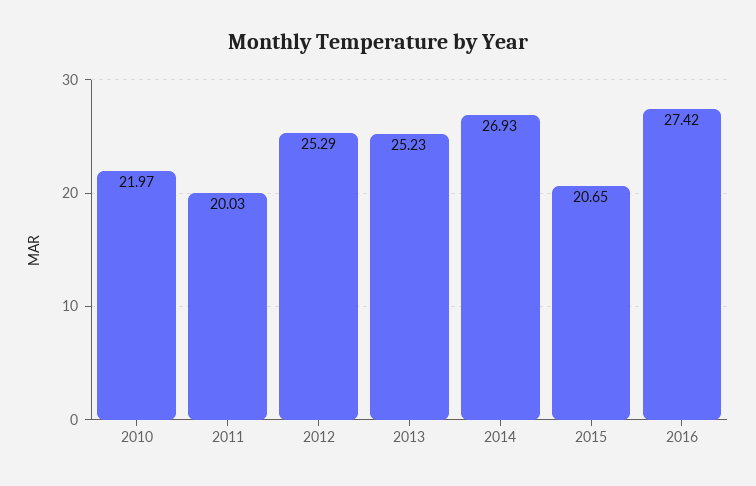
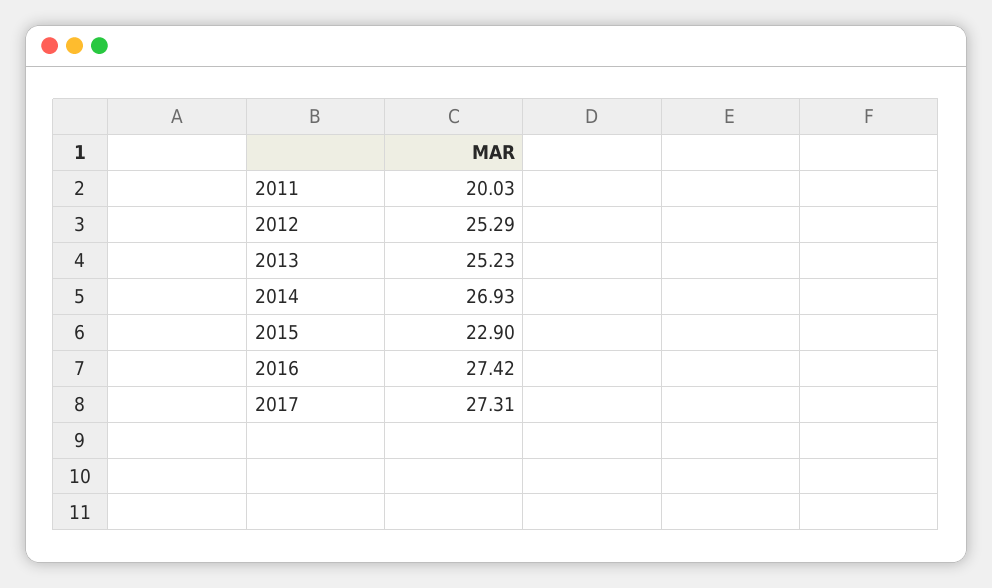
2010: 21.97 -> none
2015: 20.65 -> 22.9
2017: none -> 27.31

